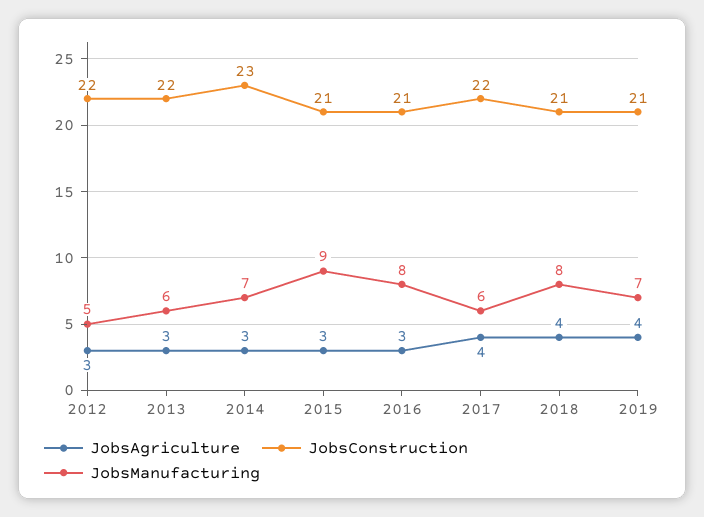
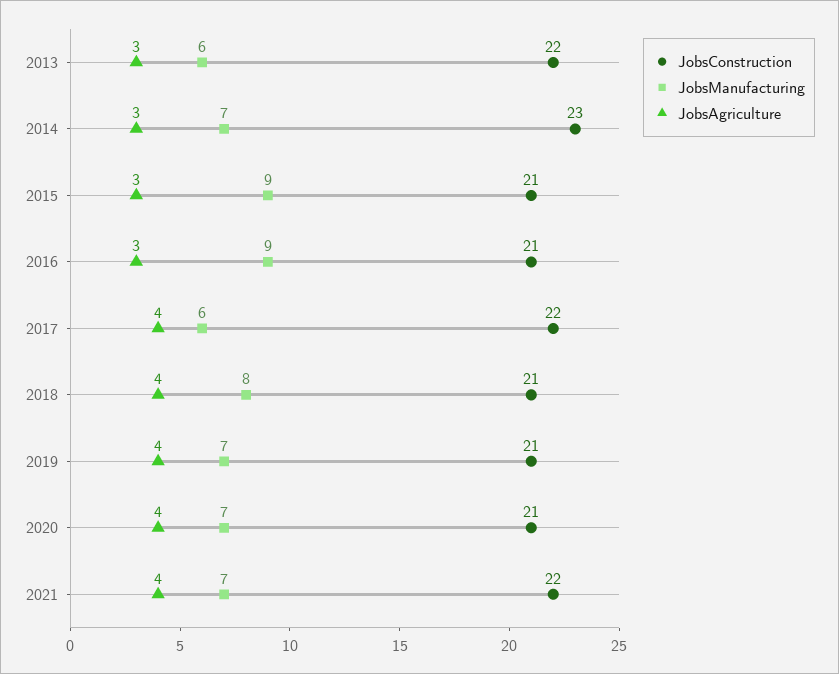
JobsAgriculture, 2012: 3 -> none
JobsConstruction, 2012: 22 -> none
JobsManufacturing, 2012: 5 -> none
JobsManufacturing, 2016: 8 -> 9
JobsConstruction, 2020: none -> 21
JobsManufacturing, 2020: none -> 7
JobsAgriculture, 2020: none -> 4
JobsConstruction, 2021: none -> 22
JobsManufacturing, 2021: none -> 7
JobsAgriculture, 2021: none -> 4

